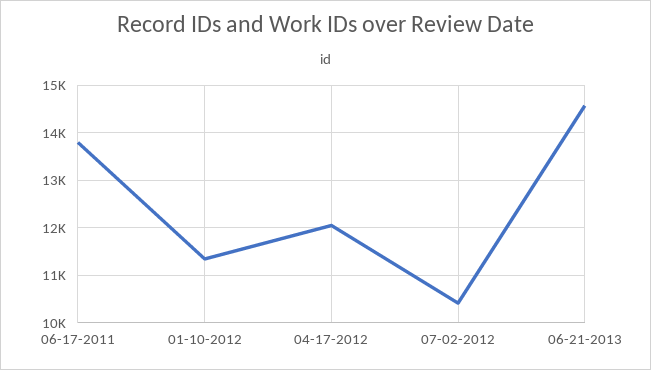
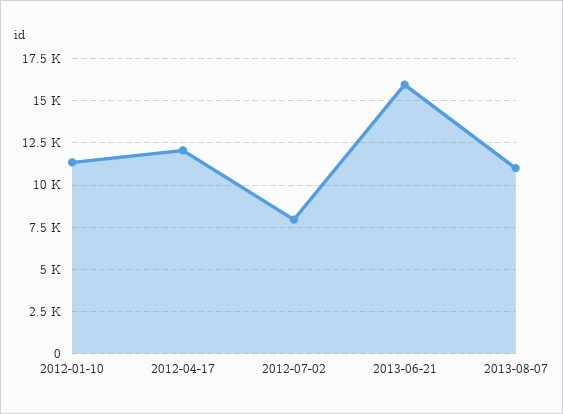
06-17-2011: 13800 -> none
07-02-2012: 10400 -> 8000
06-21-2013: 14600 -> 16000
2013-08-07: none -> 11000

